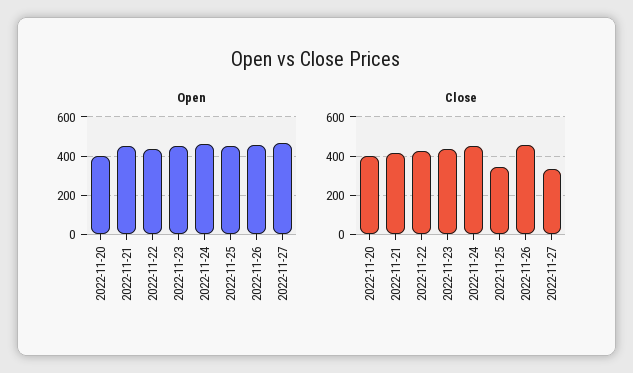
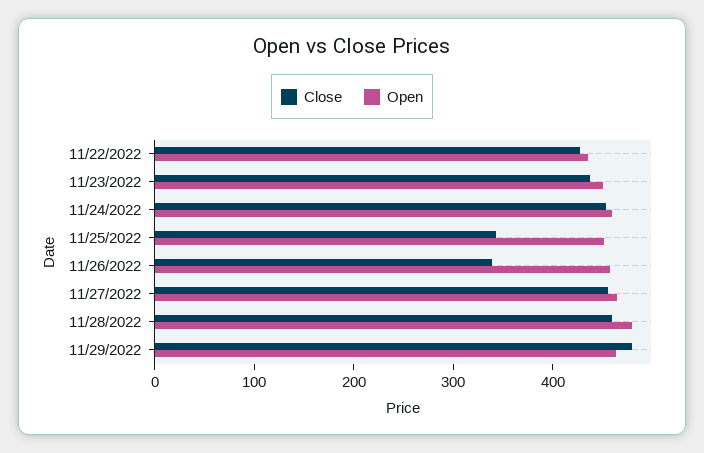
Open, 2022-11-20: 400 -> none
Open, 2022-11-21: 450 -> none
Close, 2022-11-20: 400 -> none
Close, 2022-11-21: 400 -> none
Close, 2022-11-26: 450 -> 340
Close, 2022-11-27: 350 -> 460
Close, 11/28/2022: none -> 460
Open, 11/28/2022: none -> 480
Close, 11/29/2022: none -> 480
Open, 11/29/2022: none -> 460

